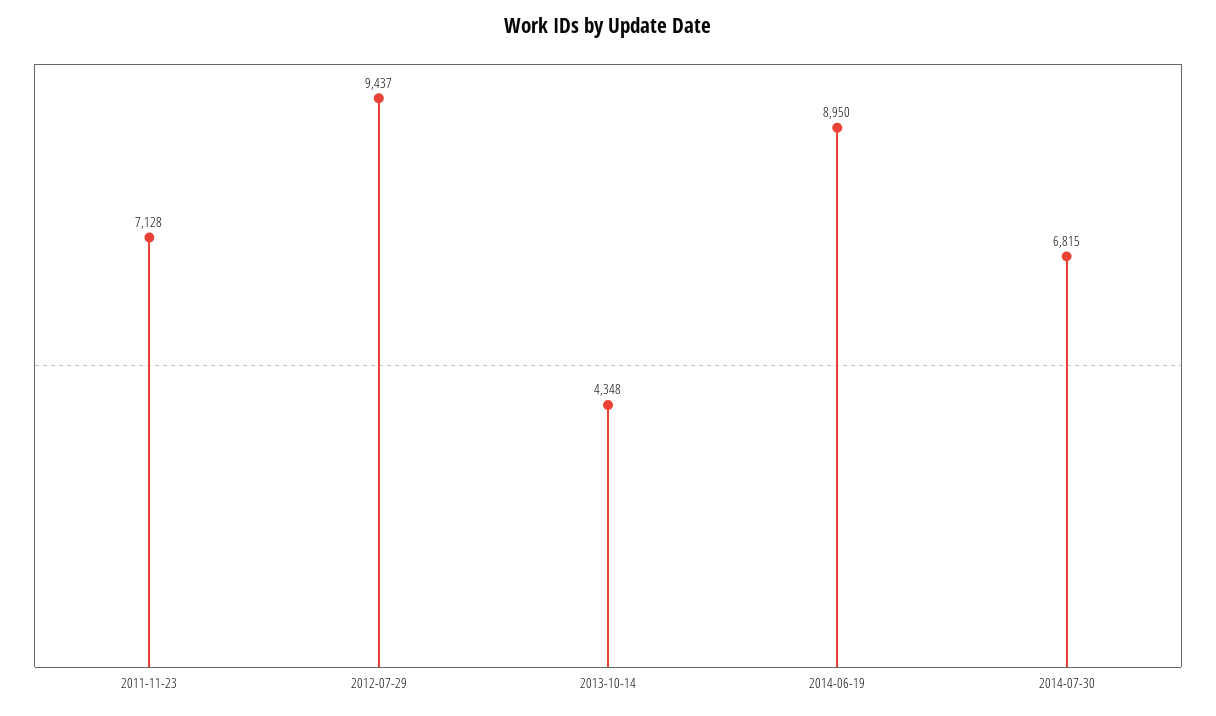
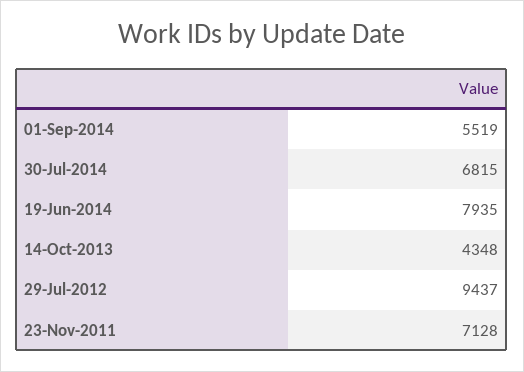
2014-06-19: 8950 -> 7935
01-Sep-2014: none -> 5519

